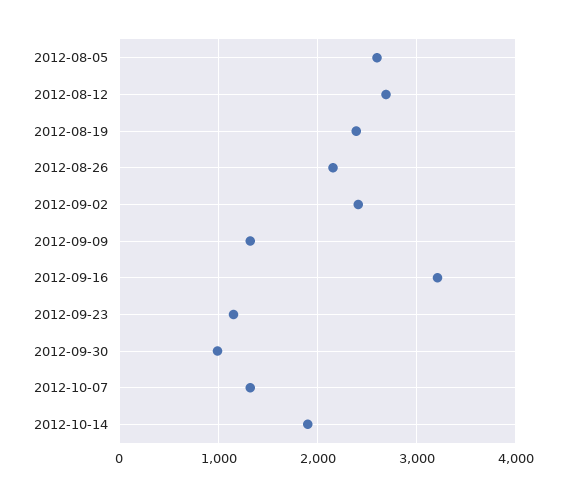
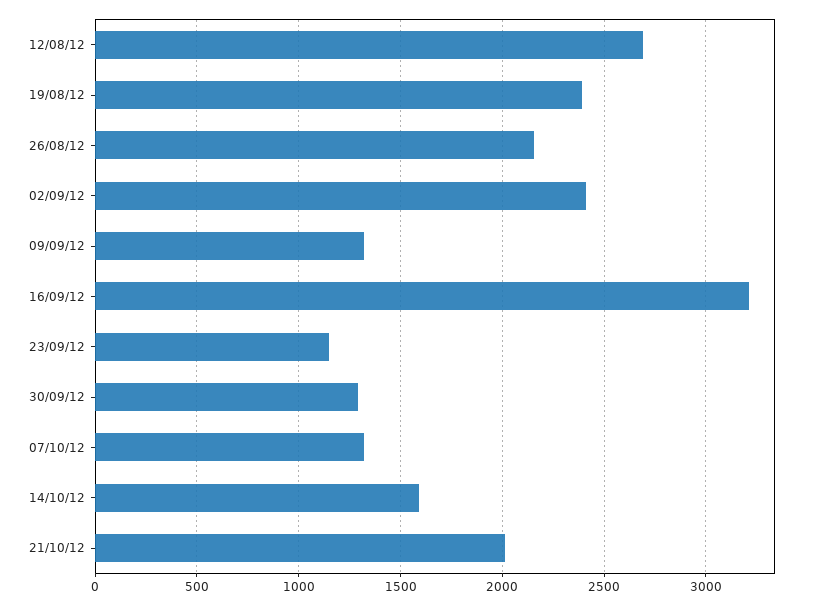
2012-08-05: 2600 -> none
2012-09-30: 1000 -> 1300
2012-10-14: 1900 -> 1600
21/10/12: none -> 2000

